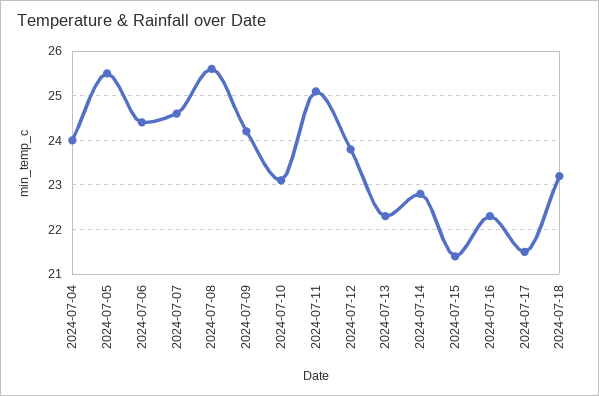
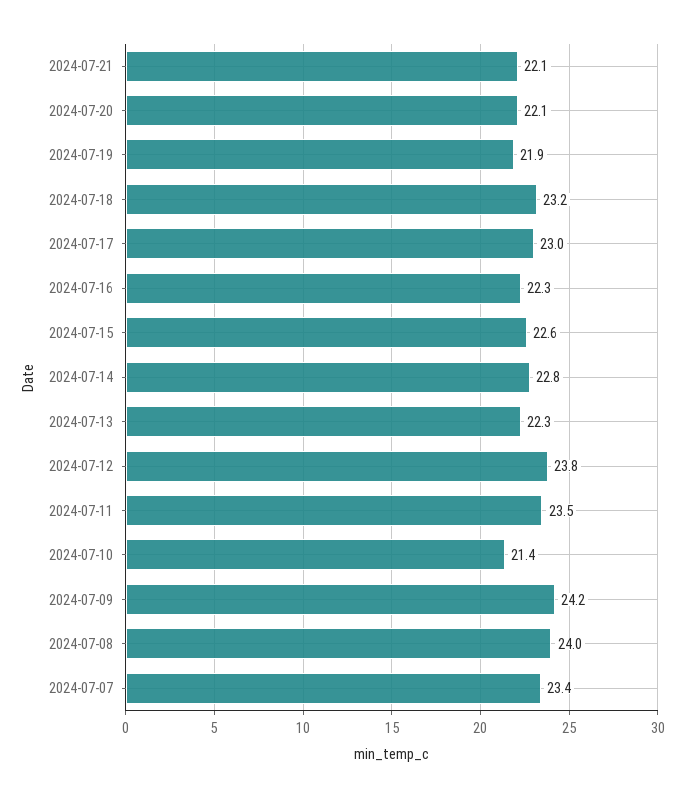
2024-07-04: 24 -> none
2024-07-05: 25.5 -> none
2024-07-06: 24.5 -> none
2024-07-07: 24.5 -> 23.4
2024-07-08: 25.5 -> 24
2024-07-10: 23 -> 21.4
2024-07-11: 25 -> 23.5
2024-07-15: 21.5 -> 22.6
2024-07-17: 21.5 -> 23
2024-07-21: none -> 22.1
2024-07-20: none -> 22.1
2024-07-19: none -> 21.9

